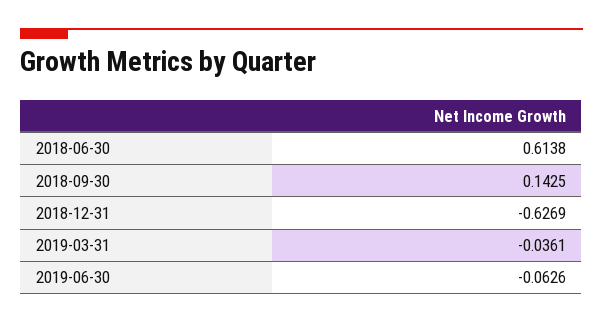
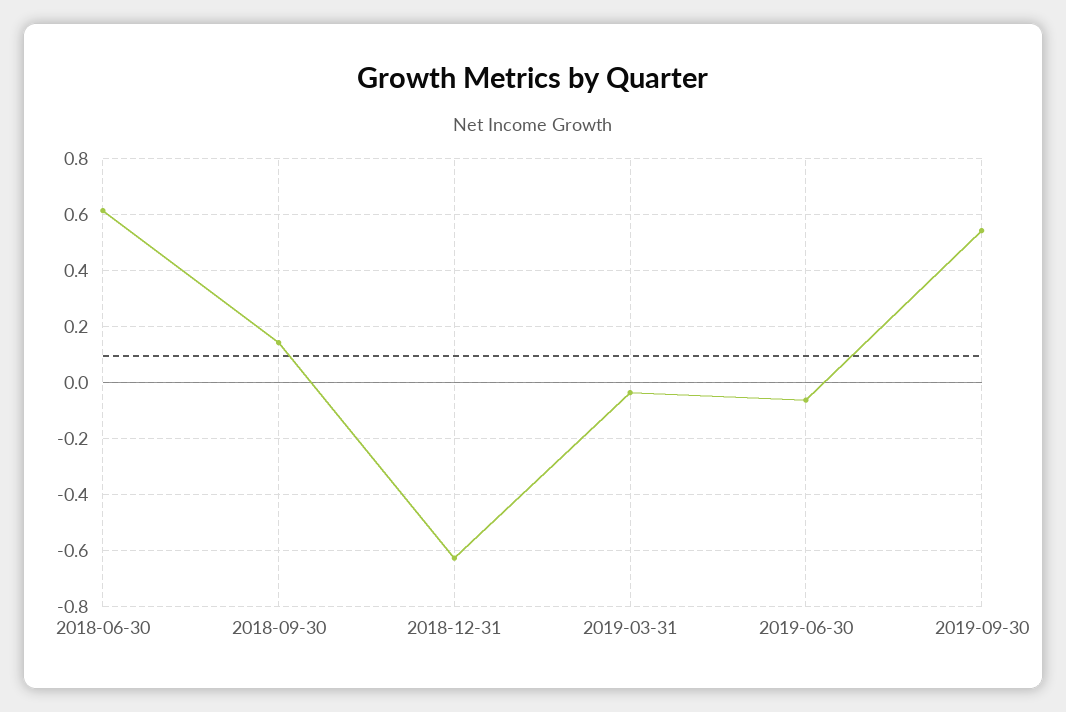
2019-09-30: none -> 0.55

